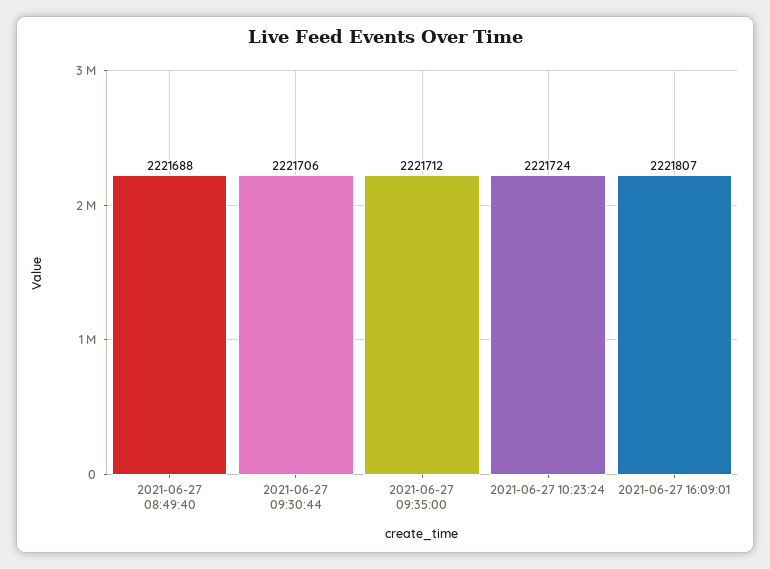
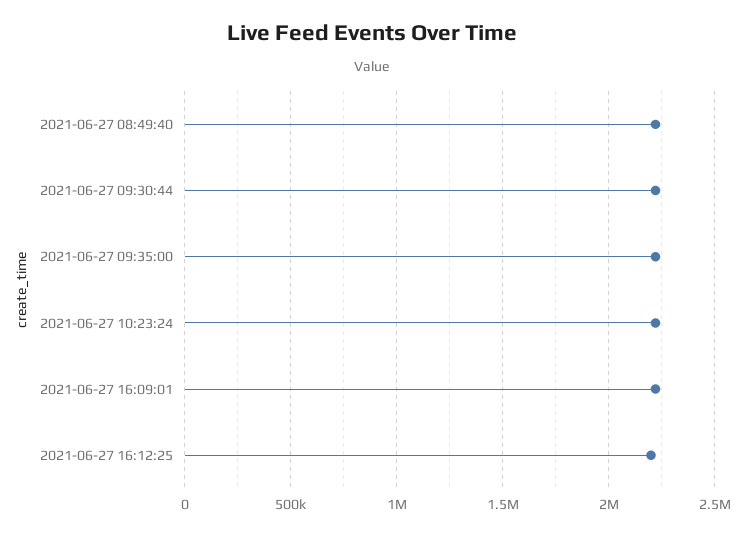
2021-06-27 16:12:25: none -> 2200000

